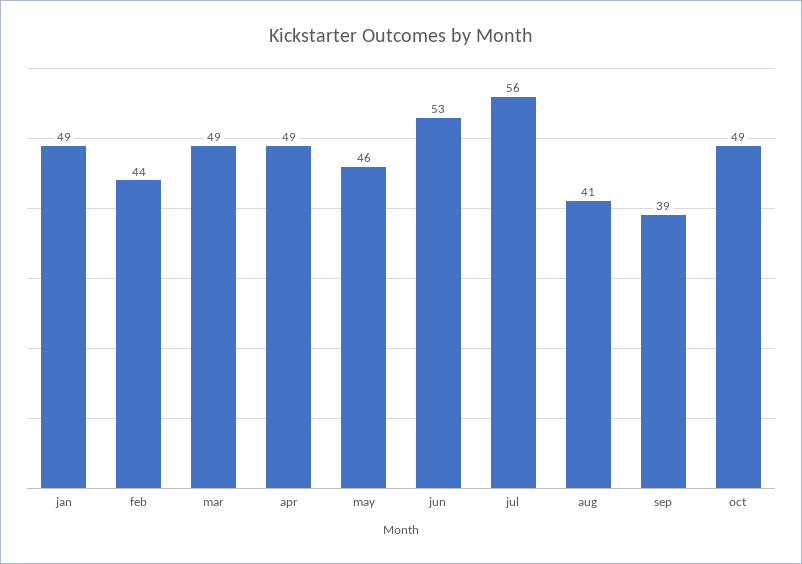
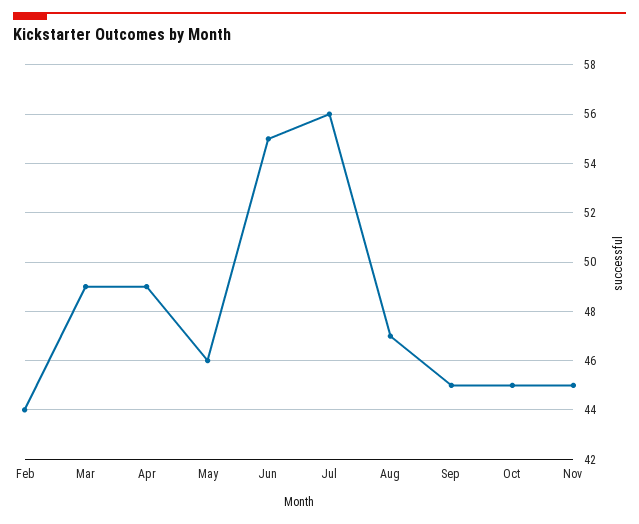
jan: 49 -> none
jun: 53 -> 55
aug: 41 -> 47
sep: 39 -> 45
oct: 49 -> 45
Nov: none -> 45

